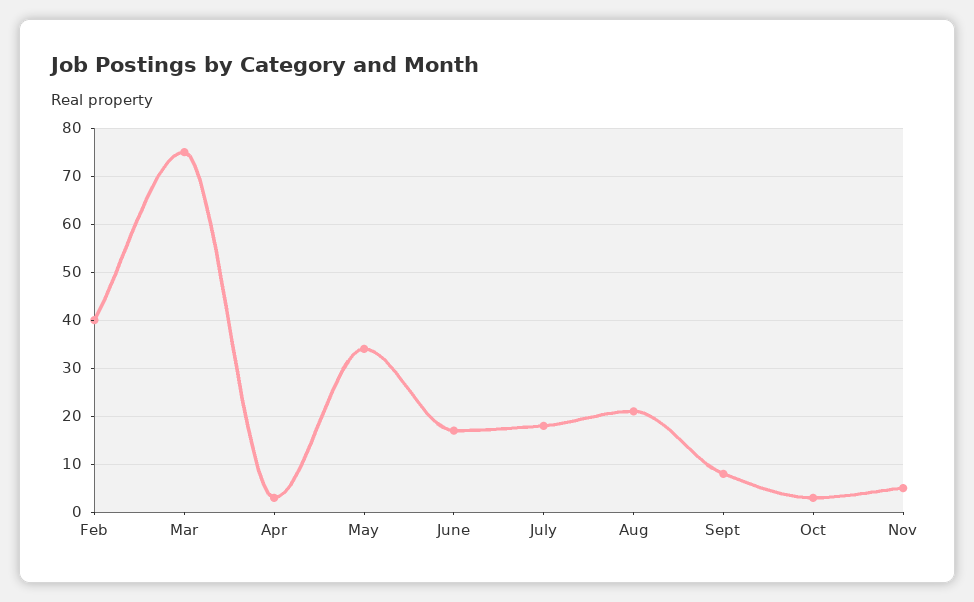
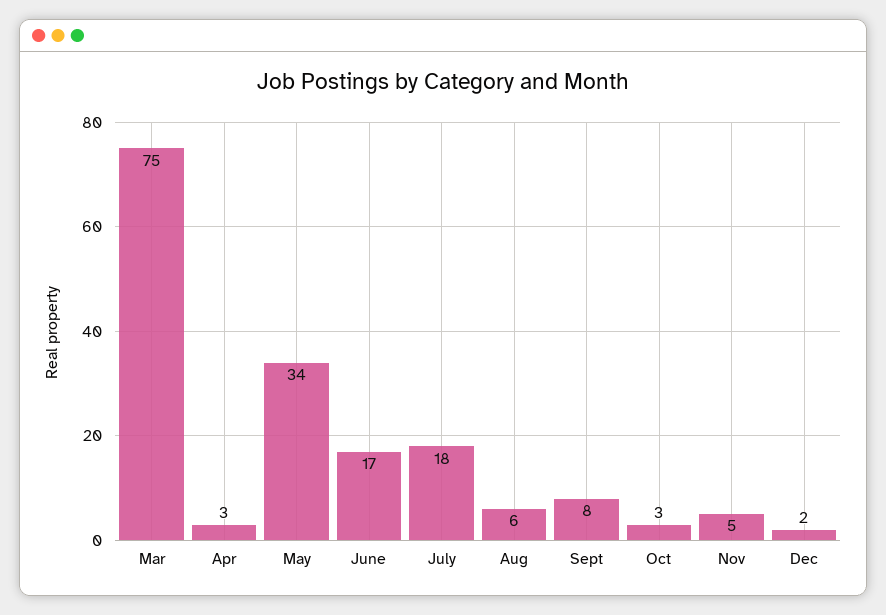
Feb: 40 -> none
Aug: 20 -> 6
Dec: none -> 2

